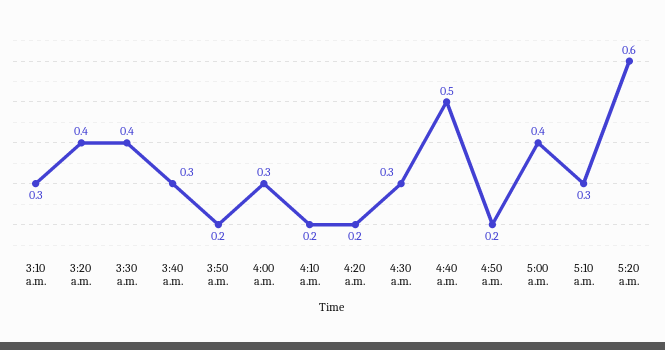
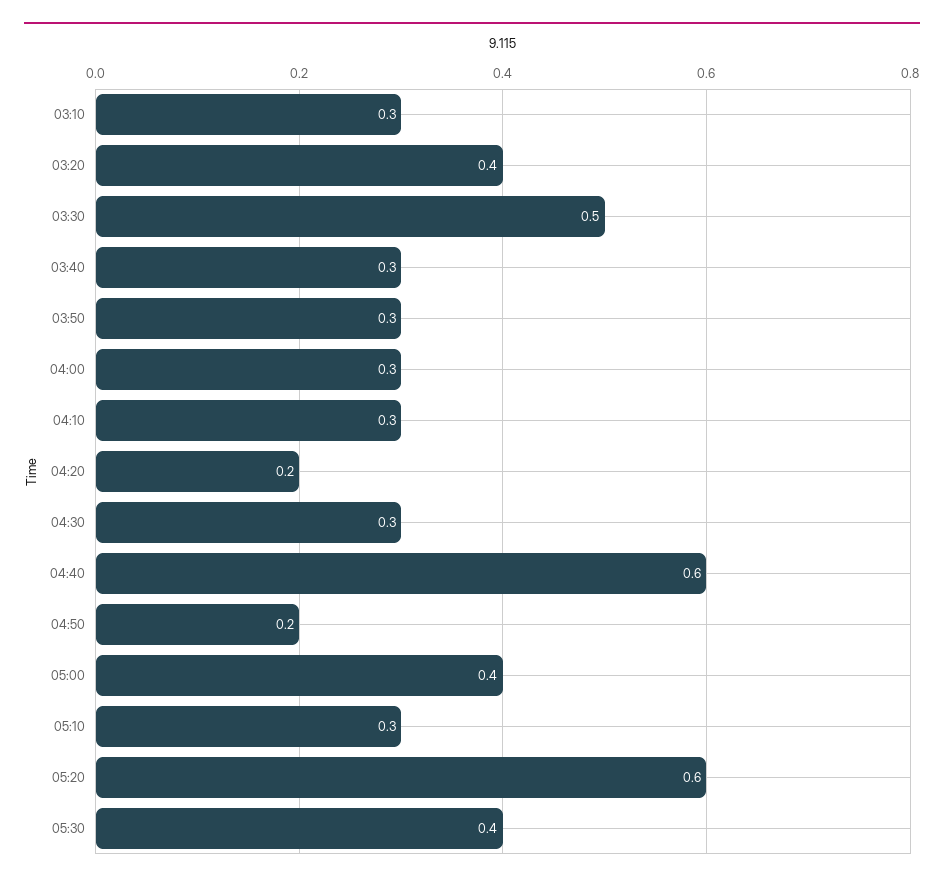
3:30 a.m.: 0.4 -> 0.5
3:50 a.m.: 0.2 -> 0.3
4:10 a.m.: 0.2 -> 0.3
4:40 a.m.: 0.5 -> 0.6
05:30: none -> 0.4

